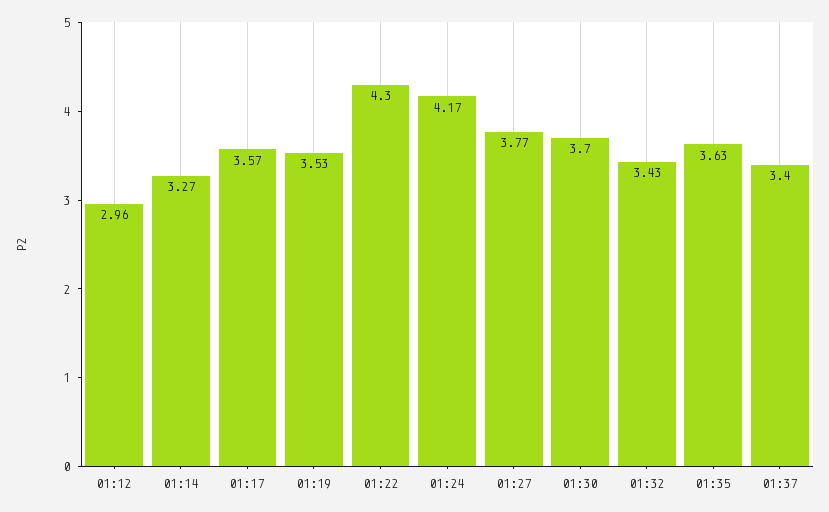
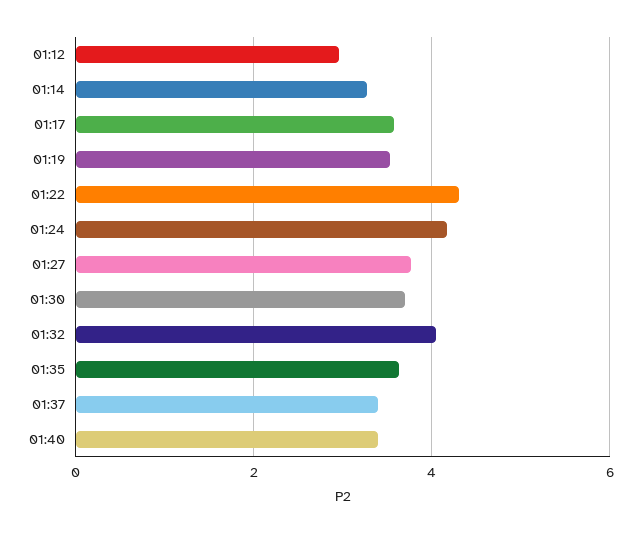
01:32: 3.43 -> 4
01:40: none -> 3.4

